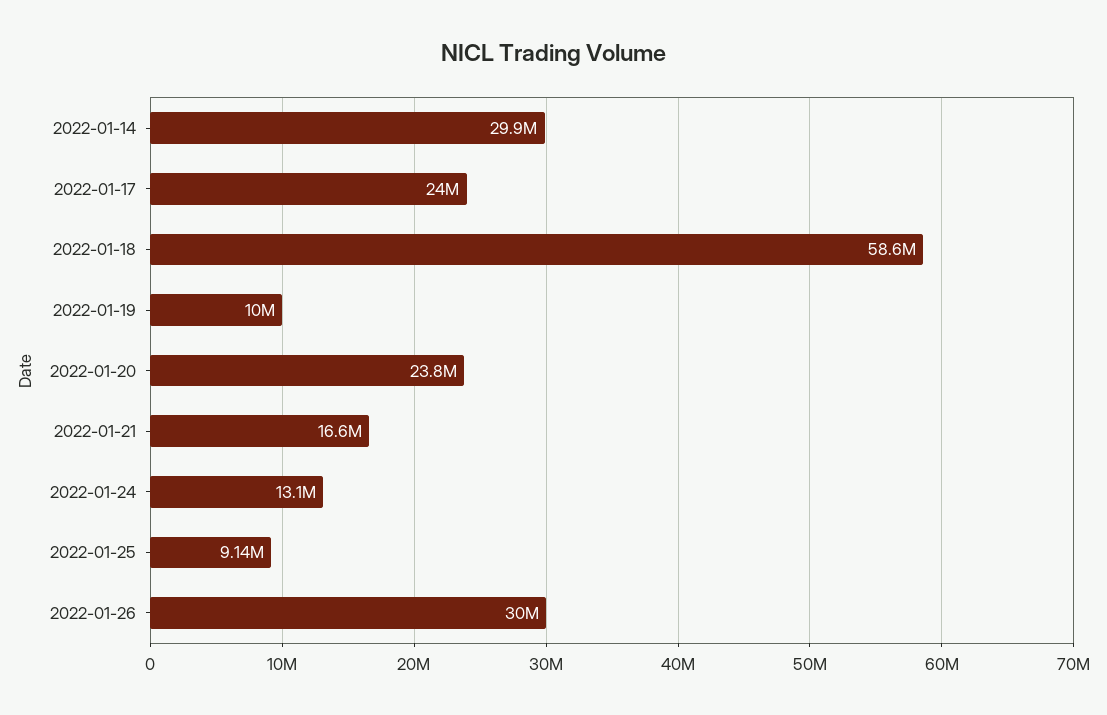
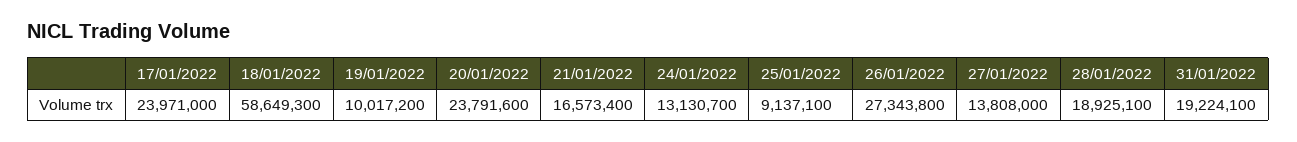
2022-01-14: 29900000 -> none
2022-01-26: 30000000 -> 27343800
27/01/2022: none -> 13808000
28/01/2022: none -> 18925100
31/01/2022: none -> 19224100

